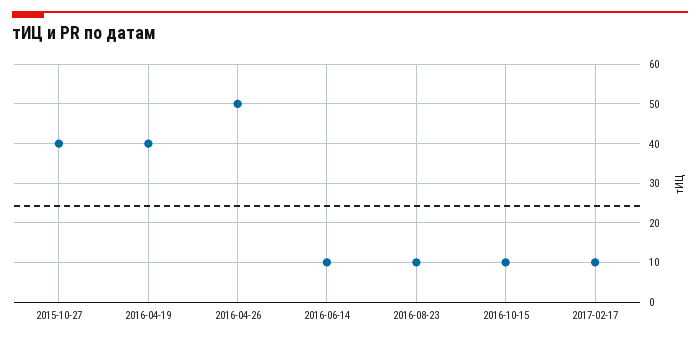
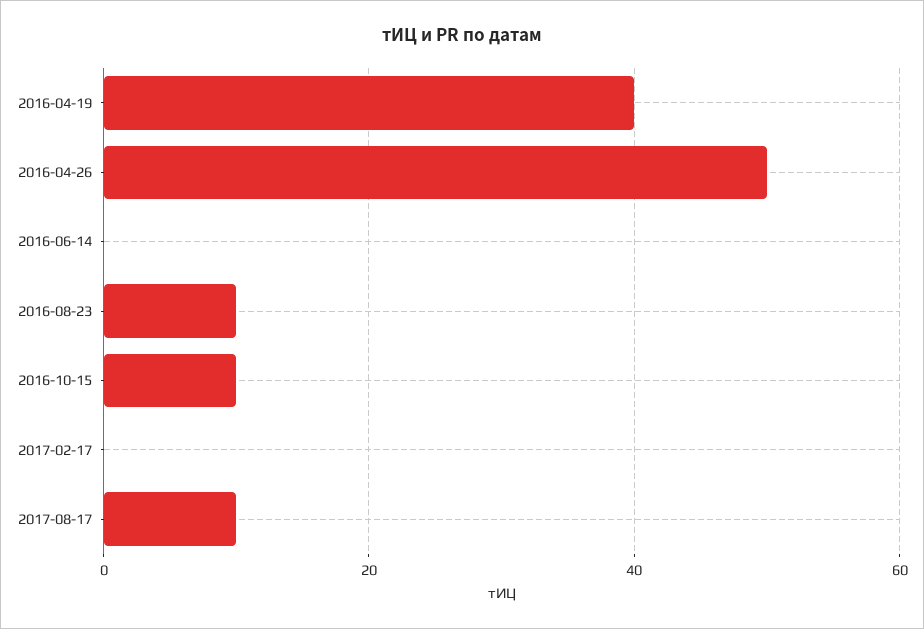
2015-10-27: 40 -> none
2016-06-14: 10 -> 0
2017-02-17: 10 -> 0
2017-08-17: none -> 10

